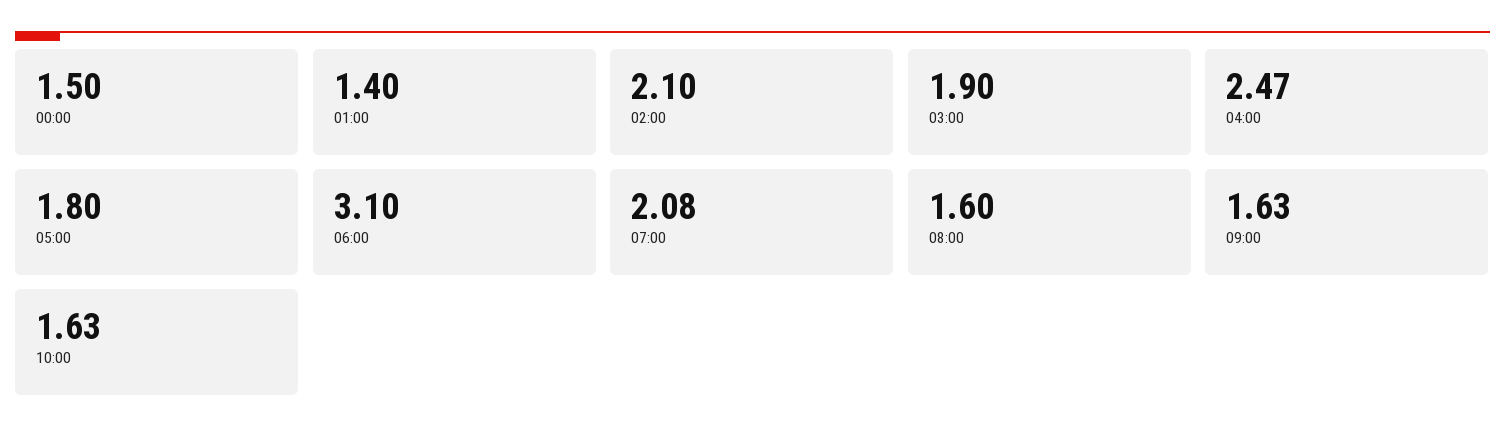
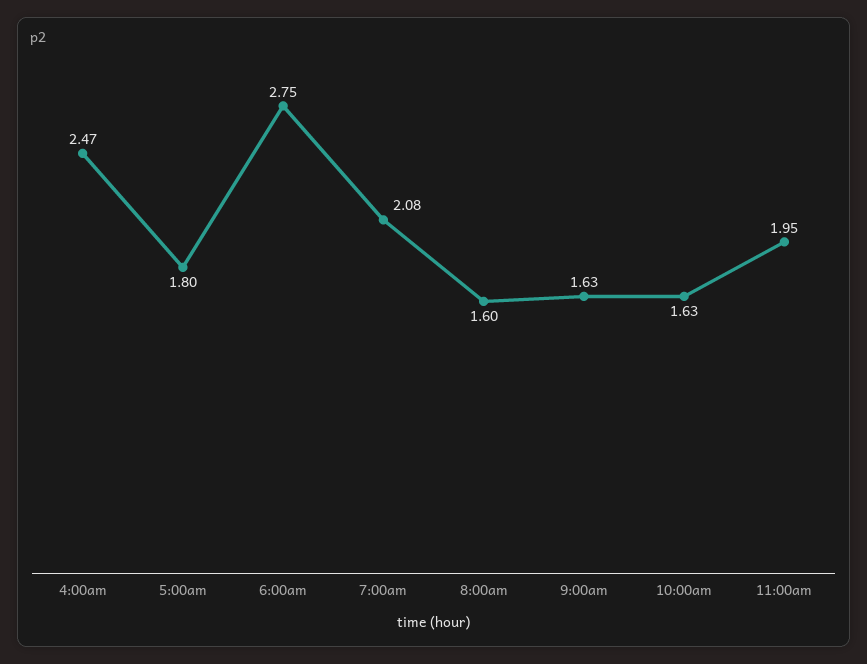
00:00: 1.5 -> none
01:00: 1.4 -> none
02:00: 2.1 -> none
03:00: 1.9 -> none
06:00: 3.1 -> 2.75
11:00am: none -> 1.95

